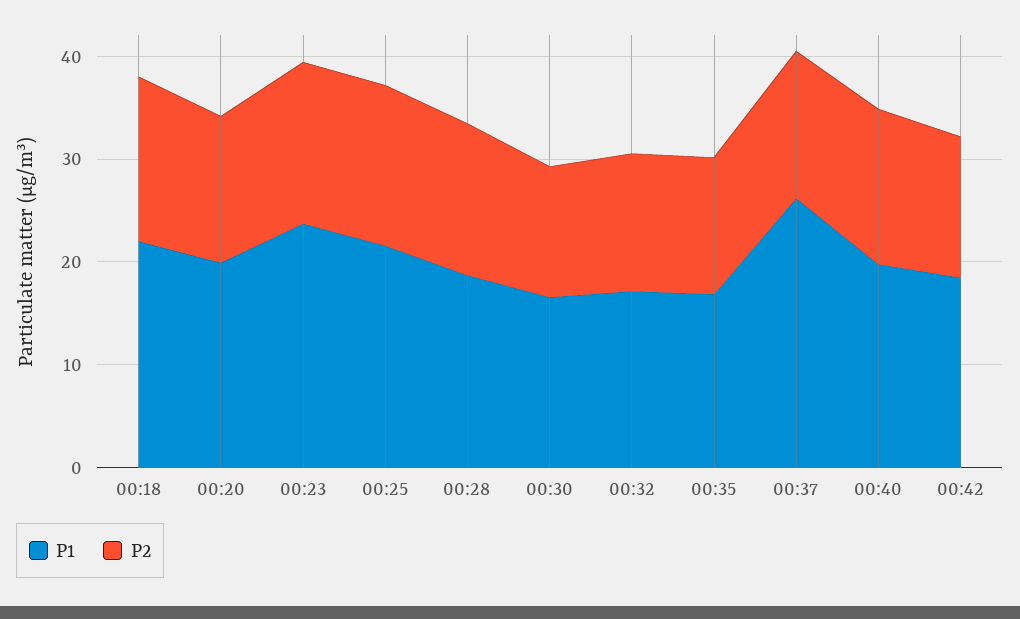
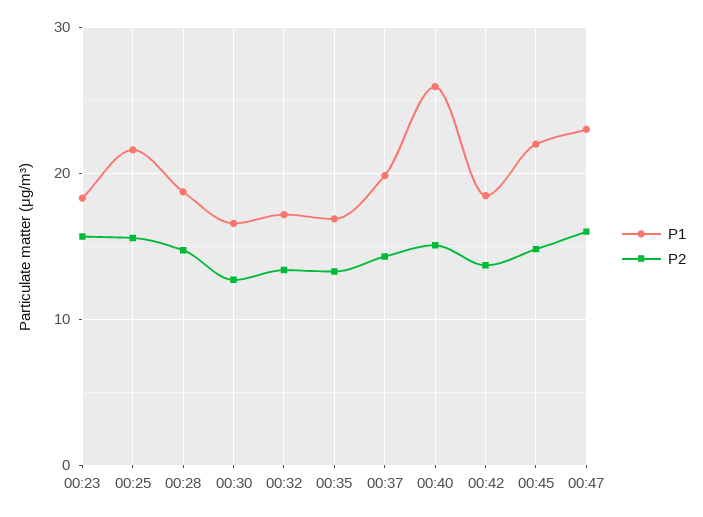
P1, 00:18: 22 -> none
P2, 00:18: 16 -> none
P1, 00:20: 20 -> none
P2, 00:20: 14 -> none
P1, 00:23: 24 -> 18
P1, 00:37: 26 -> 20
P1, 00:40: 20 -> 26
P1, 00:45: none -> 22
P2, 00:45: none -> 15
P1, 00:47: none -> 23
P2, 00:47: none -> 16

